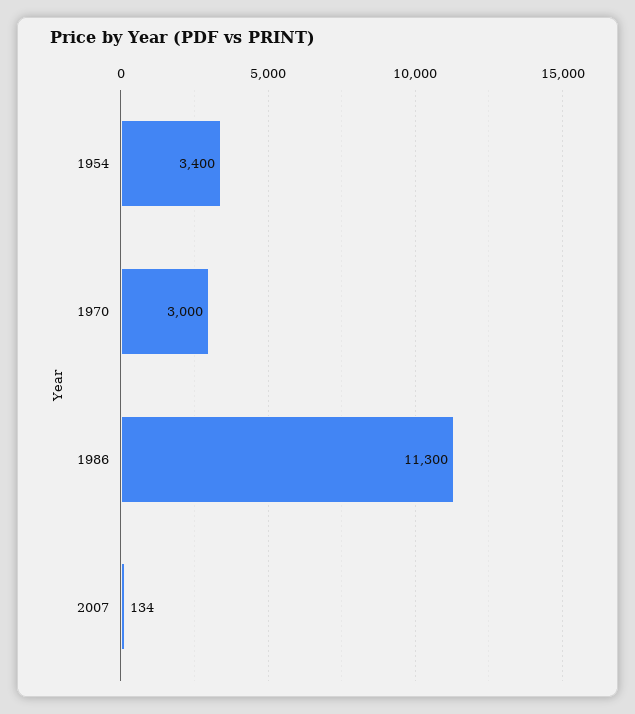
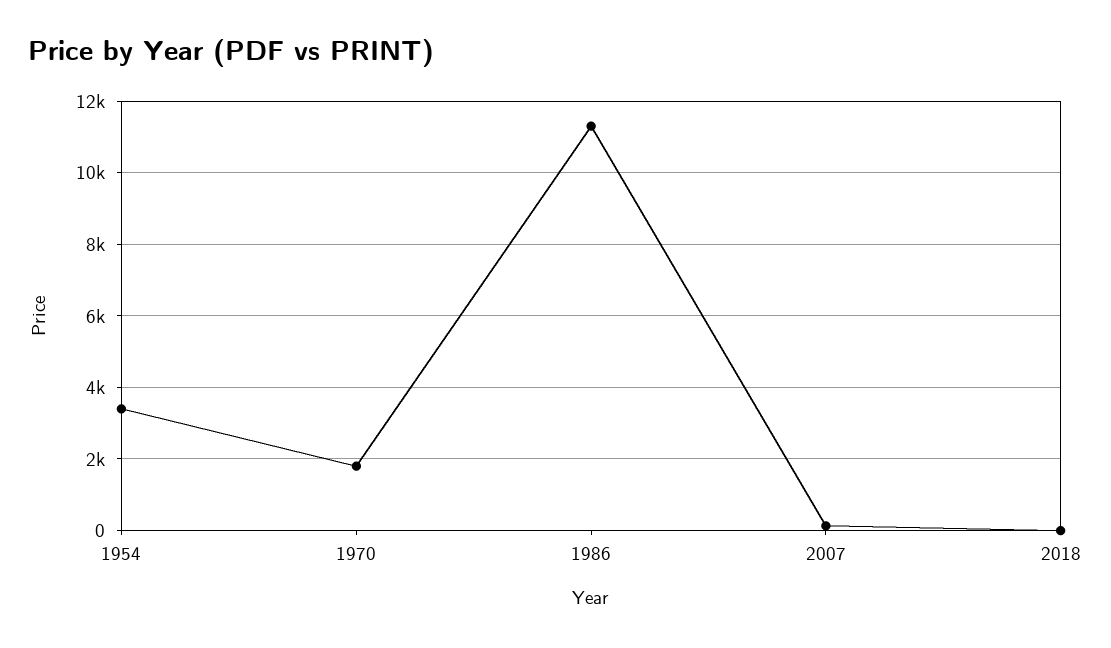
1970: 3000 -> 1800
2018: none -> 0

